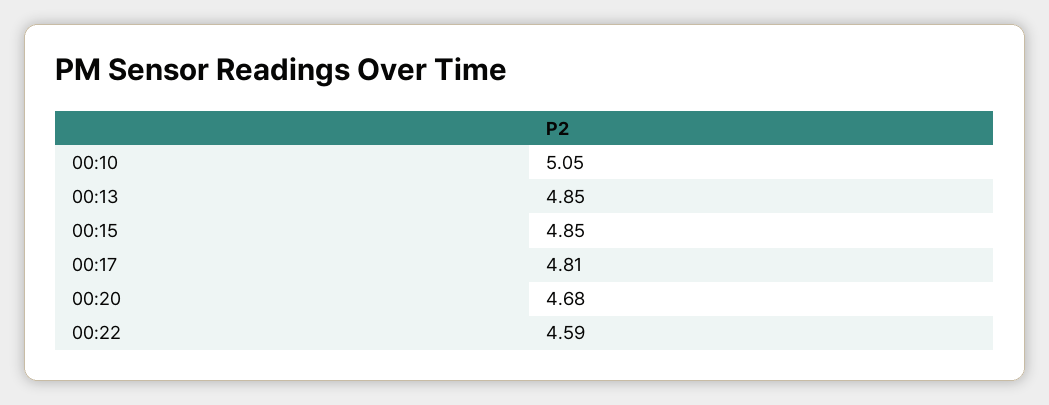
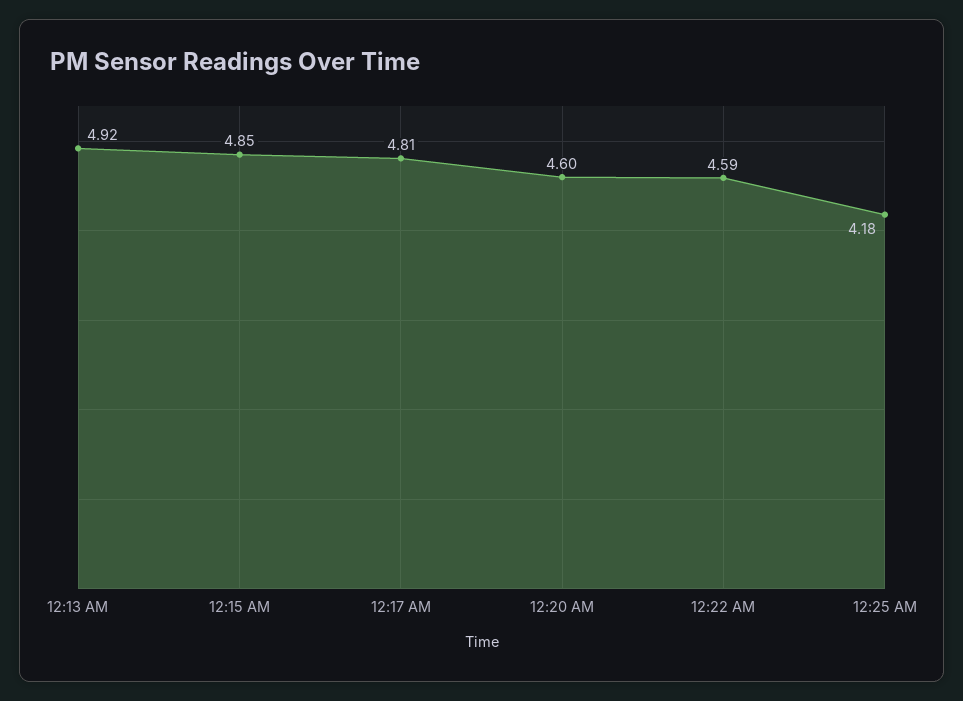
00:10: 5.05 -> none
00:13: 4.85 -> 4.92
00:20: 4.68 -> 4.6
12:25 AM: none -> 4.18

